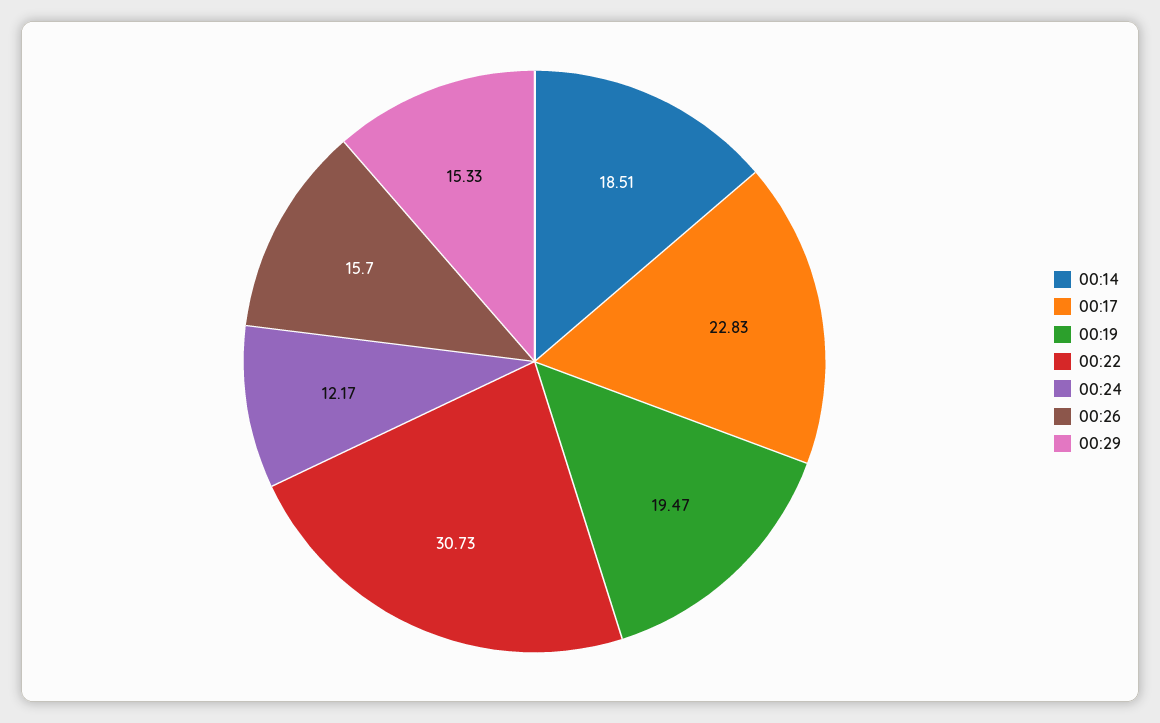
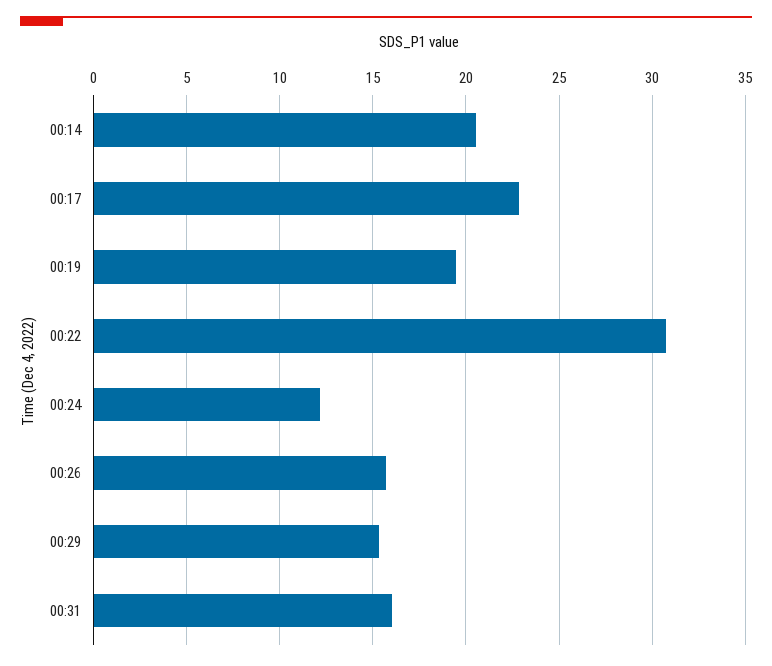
00:14: 18.51 -> 20.5
00:31: none -> 16

